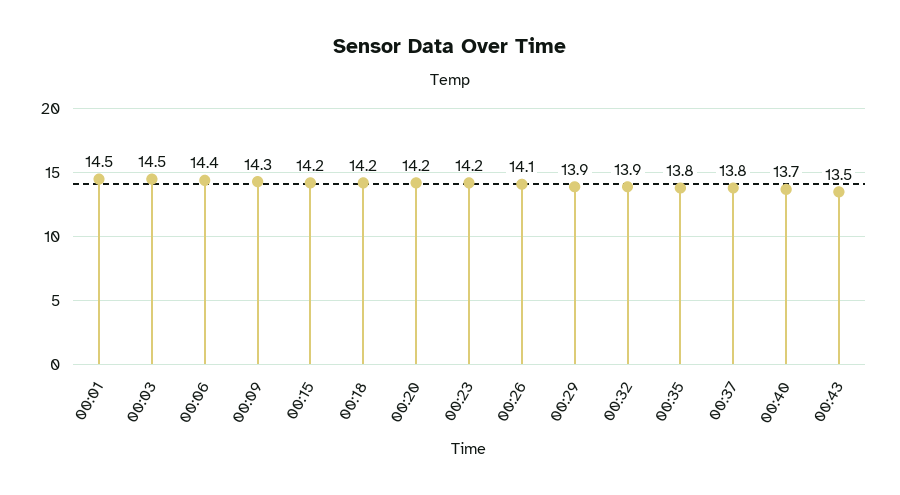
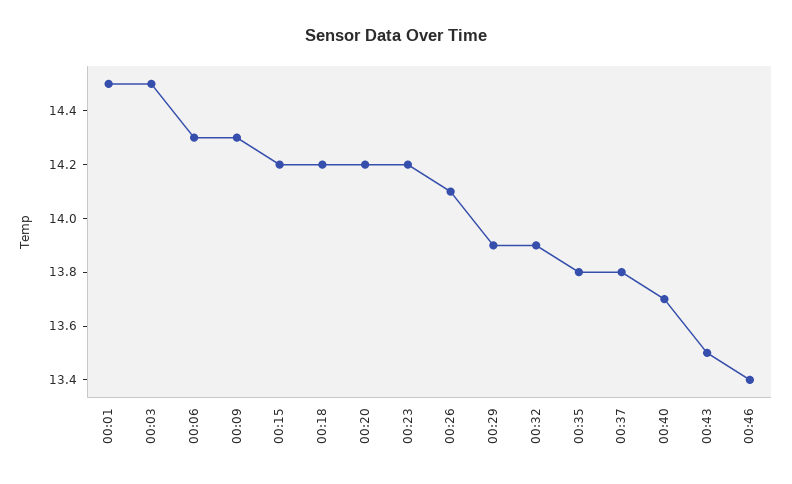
00:06: 14.4 -> 14.3
00:46: none -> 13.4

